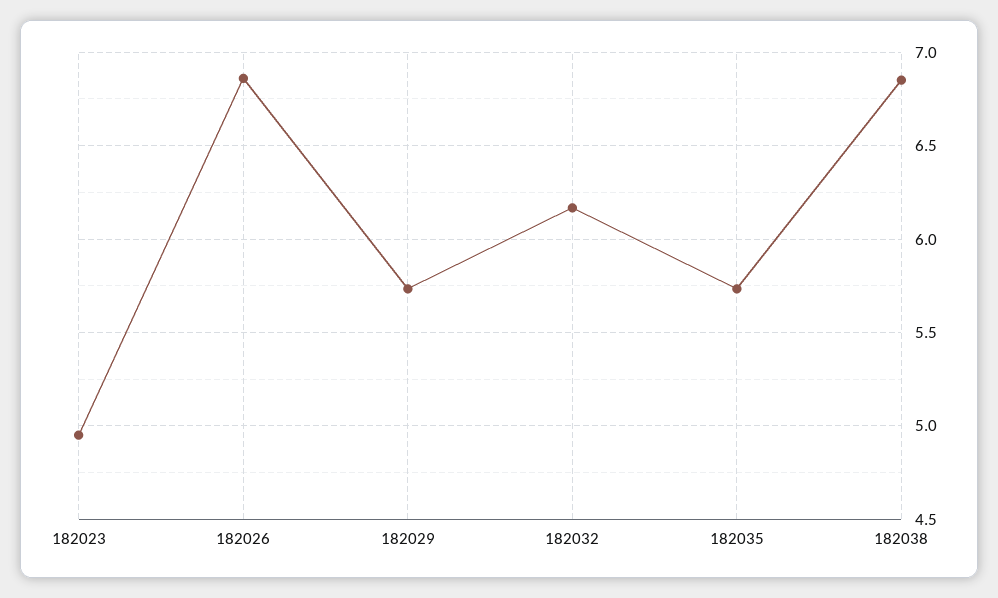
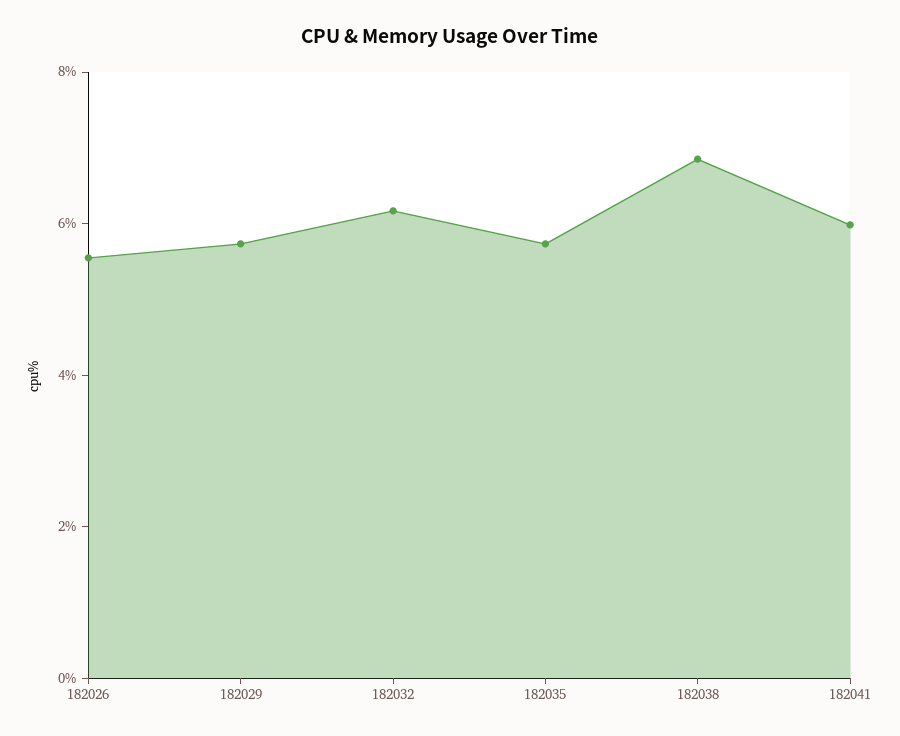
182023: 4.95 -> none
182026: 6.85 -> 5.5
182041: none -> 6

